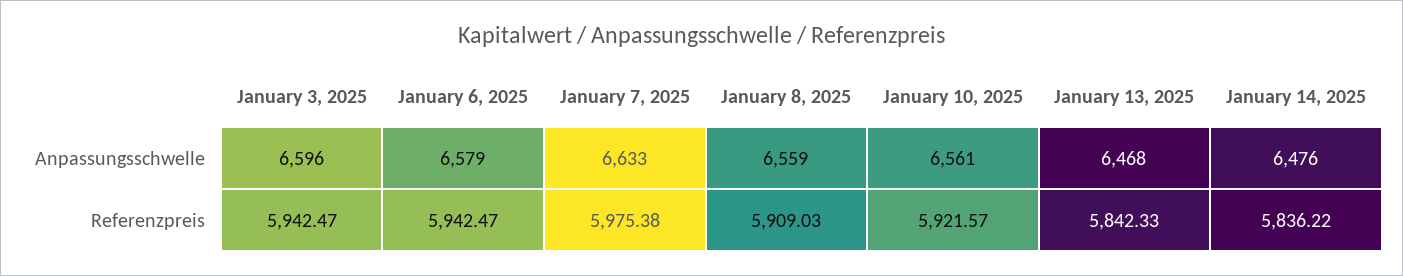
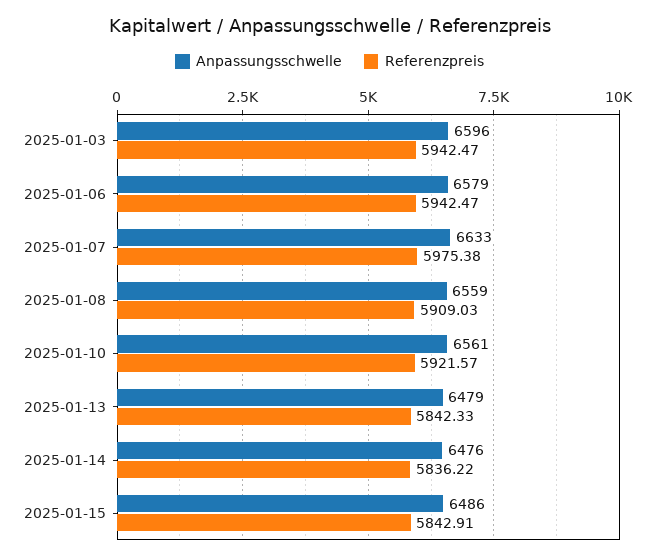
Anpassungsschwelle, January 13, 2025: 6468 -> 6479
Anpassungsschwelle, 2025-01-15: none -> 6486
Referenzpreis, 2025-01-15: none -> 5842.91

